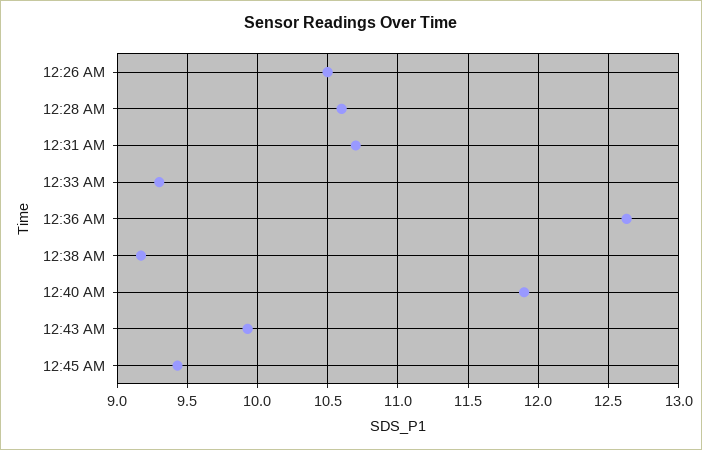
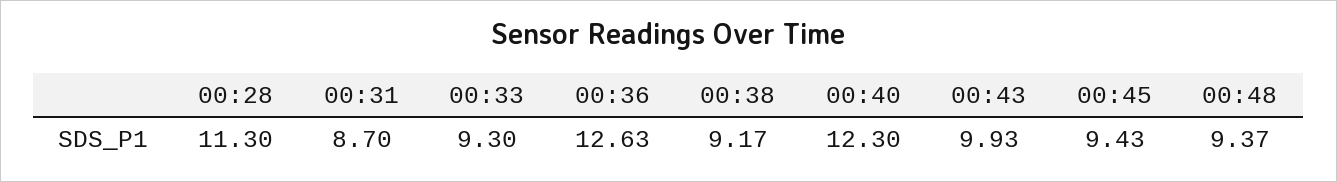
12:26 AM: 10.5 -> none
12:28 AM: 10.6 -> 11.3
12:31 AM: 10.7 -> 8.7
12:40 AM: 11.9 -> 12.3
00:48: none -> 9.37

